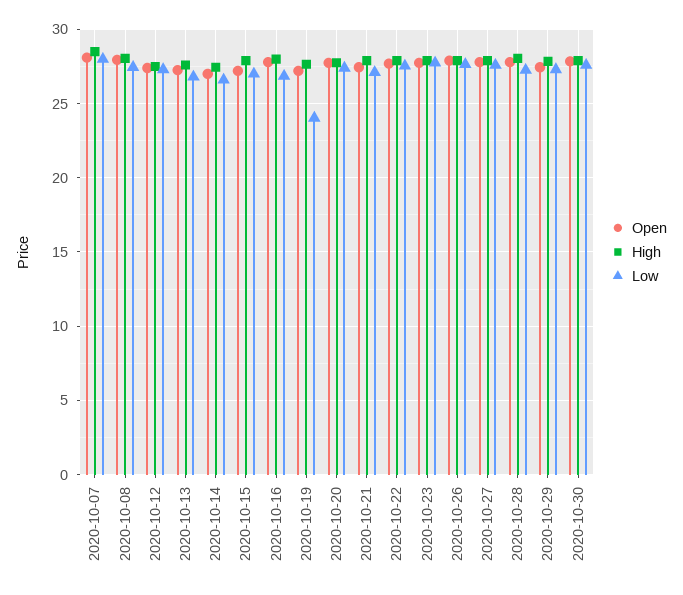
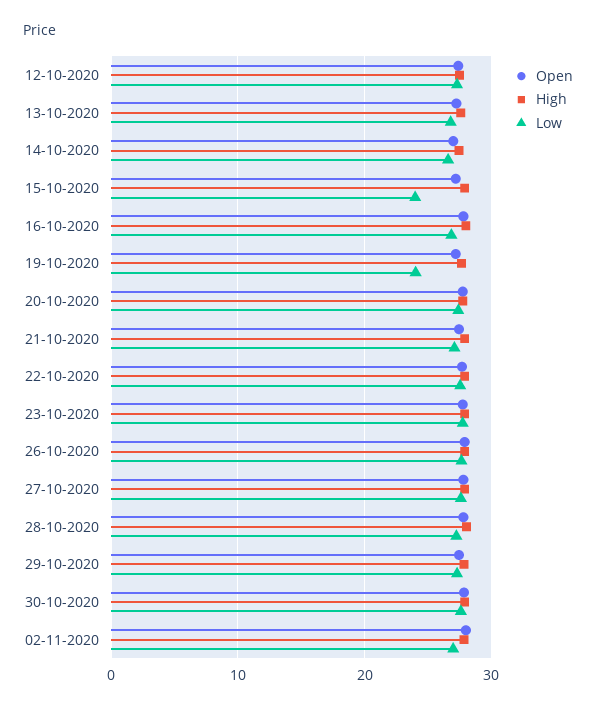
Open, 2020-10-07: 28 -> none
High, 2020-10-07: 28.5 -> none
Low, 2020-10-07: 28 -> none
Open, 2020-10-08: 28 -> none
High, 2020-10-08: 28 -> none
Low, 2020-10-08: 27.5 -> none
Low, 2020-10-15: 27 -> 24
Open, 02-11-2020: none -> 28
High, 02-11-2020: none -> 28
Low, 02-11-2020: none -> 27

